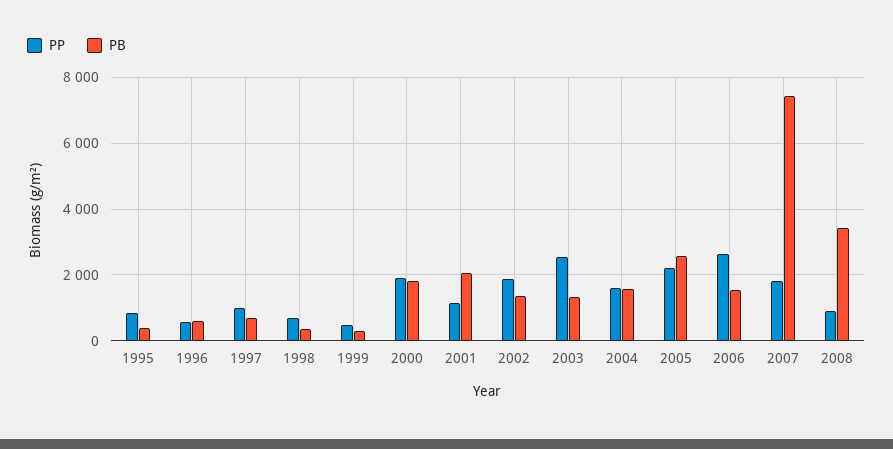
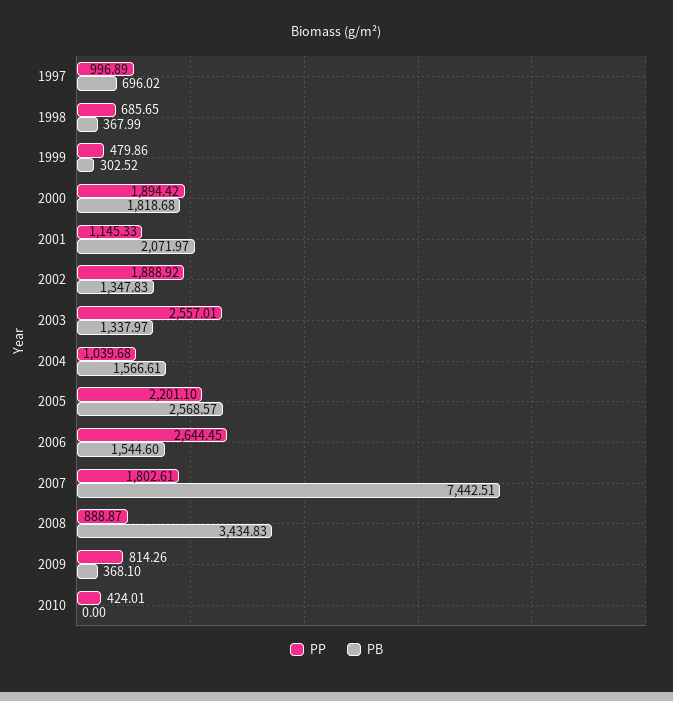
PP, 1995: 800 -> none
PB, 1995: 400 -> none
PP, 1996: 600 -> none
PB, 1996: 600 -> none
PP, 2004: 1600 -> 1039.68
PP, 2009: none -> 814.26
PB, 2009: none -> 368.1
PP, 2010: none -> 424.01
PB, 2010: none -> 0

